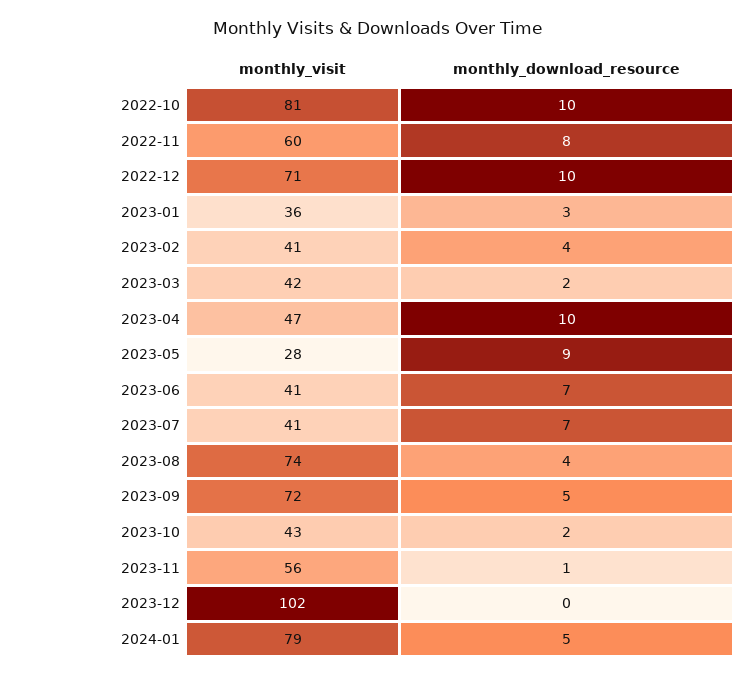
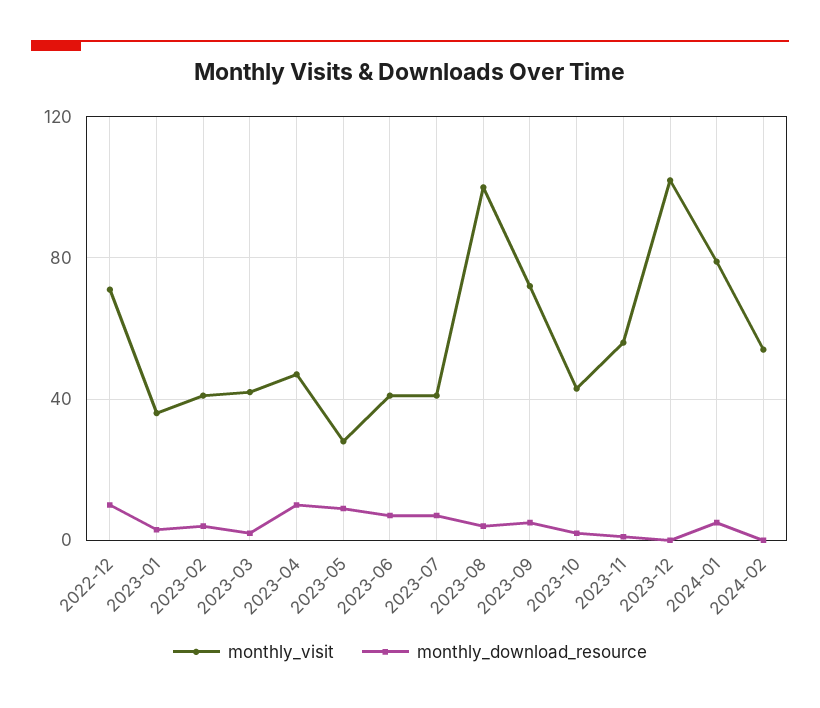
monthly_visit, 2022-10: 81 -> none
monthly_download_resource, 2022-10: 10 -> none
monthly_visit, 2022-11: 60 -> none
monthly_download_resource, 2022-11: 8 -> none
monthly_visit, 2023-08: 74 -> 100
monthly_visit, 2024-02: none -> 55
monthly_download_resource, 2024-02: none -> 0

